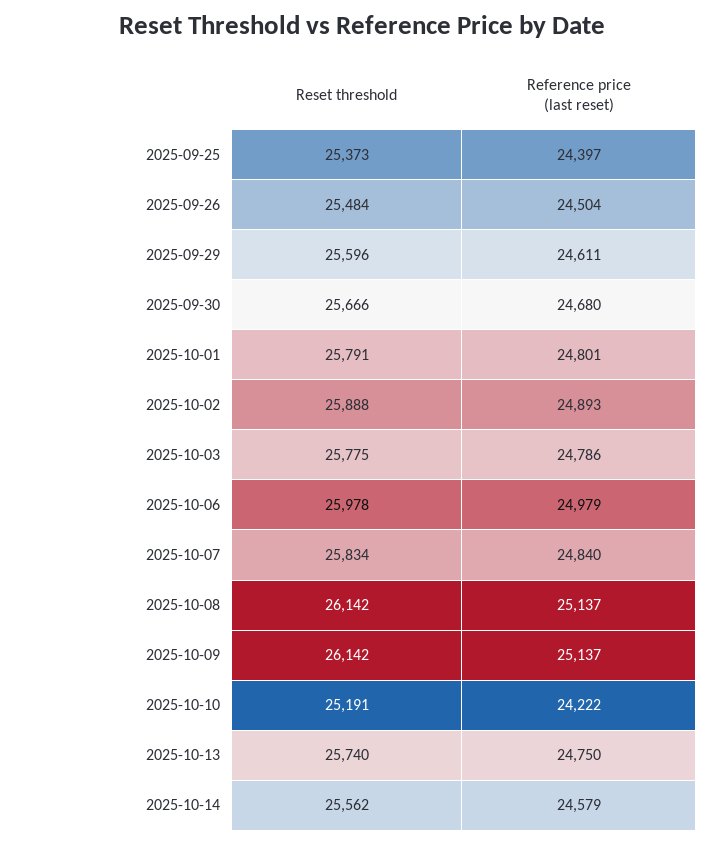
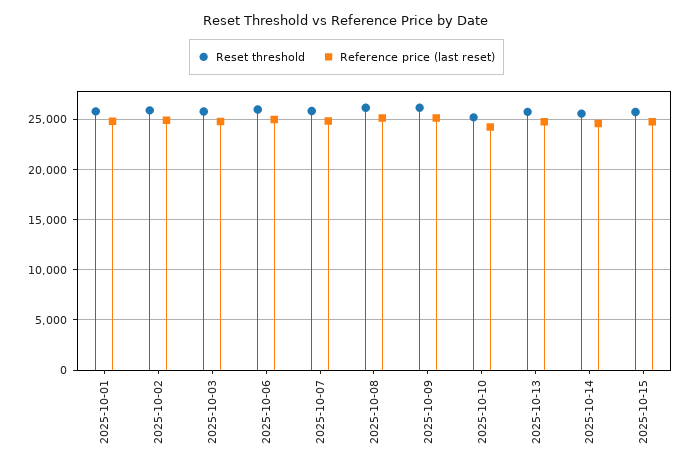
Reset threshold, 2025-09-25: 25373 -> none
Reference price (last reset), 2025-09-25: 24397 -> none
Reset threshold, 2025-09-26: 25484 -> none
Reference price (last reset), 2025-09-26: 24504 -> none
Reset threshold, 2025-09-29: 25596 -> none
Reference price (last reset), 2025-09-29: 24611 -> none
Reset threshold, 2025-09-30: 25666 -> none
Reference price (last reset), 2025-09-30: 24680 -> none
Reset threshold, 2025-10-15: none -> 26000
Reference price (last reset), 2025-10-15: none -> 25000

